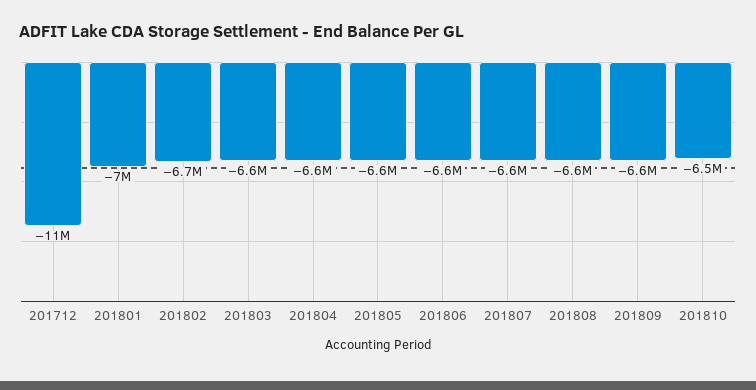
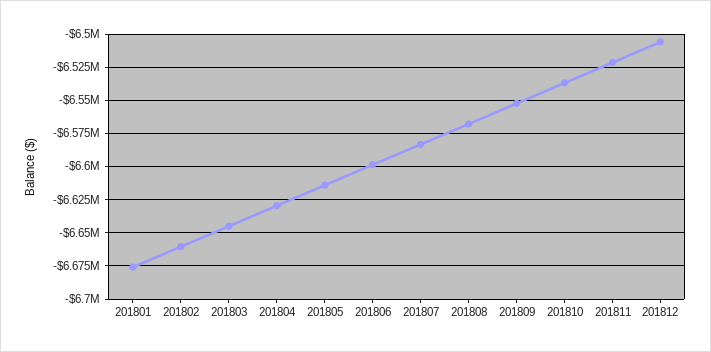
201712: -11000000 -> none
201801: -7000000 -> -6675000
201811: none -> -6520000
201812: none -> -6505000

